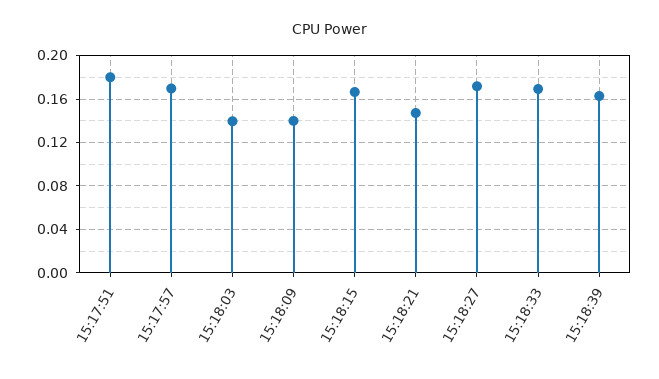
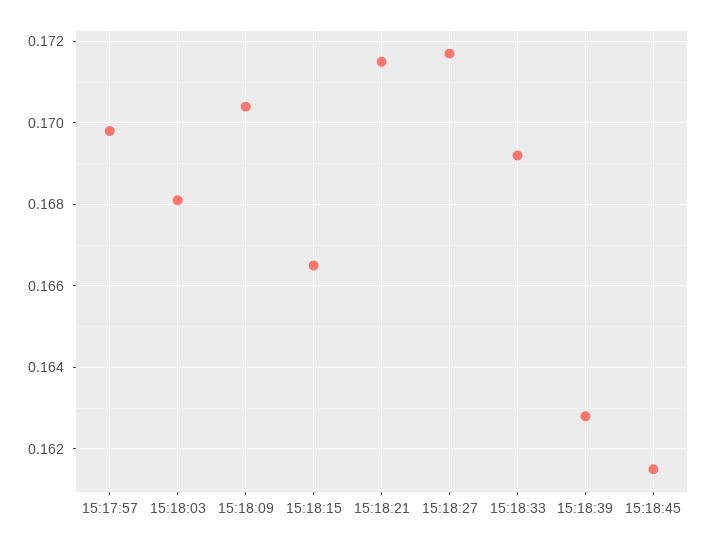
15:17:51: 0.18 -> none
15:18:03: 0.14 -> 0.168
15:18:09: 0.14 -> 0.1705
15:18:21: 0.15 -> 0.1715
15:18:45: none -> 0.1615

